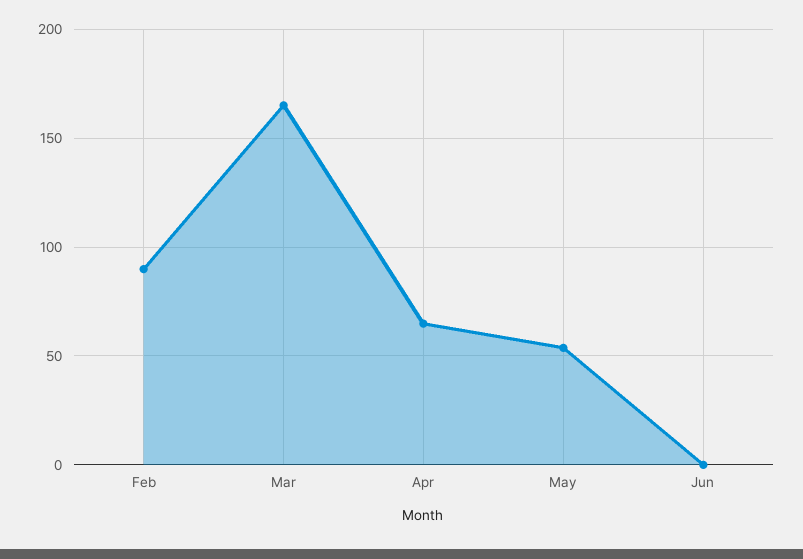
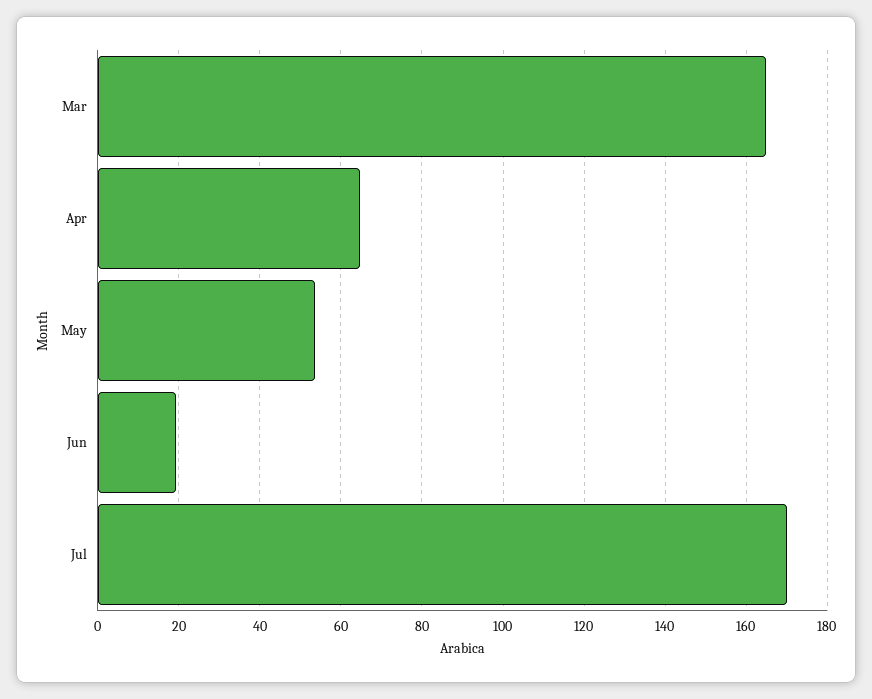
Feb: 90 -> none
Jun: 0 -> 20
Jul: none -> 170

